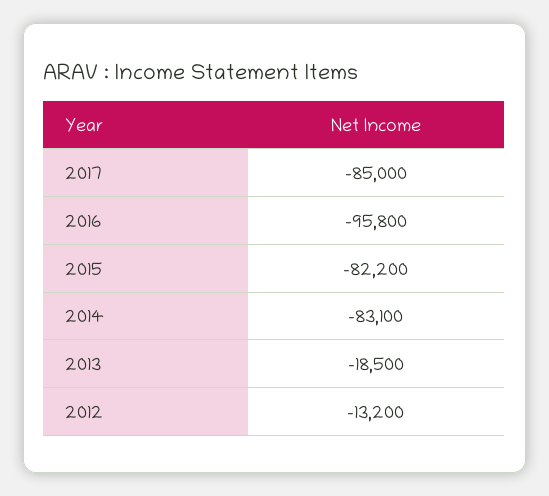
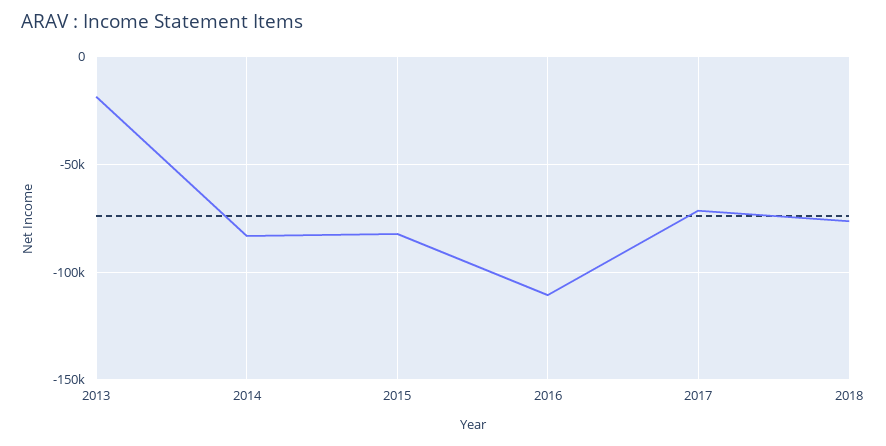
2017: -85000 -> -70000
2016: -95800 -> -110000
2012: -13200 -> none
2018: none -> -75000

